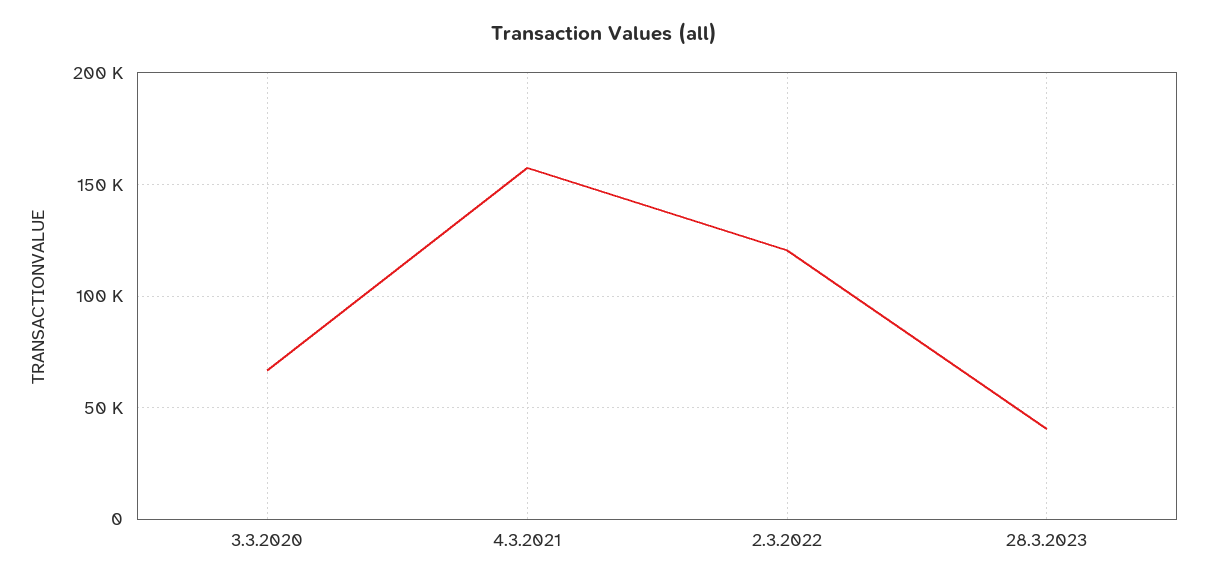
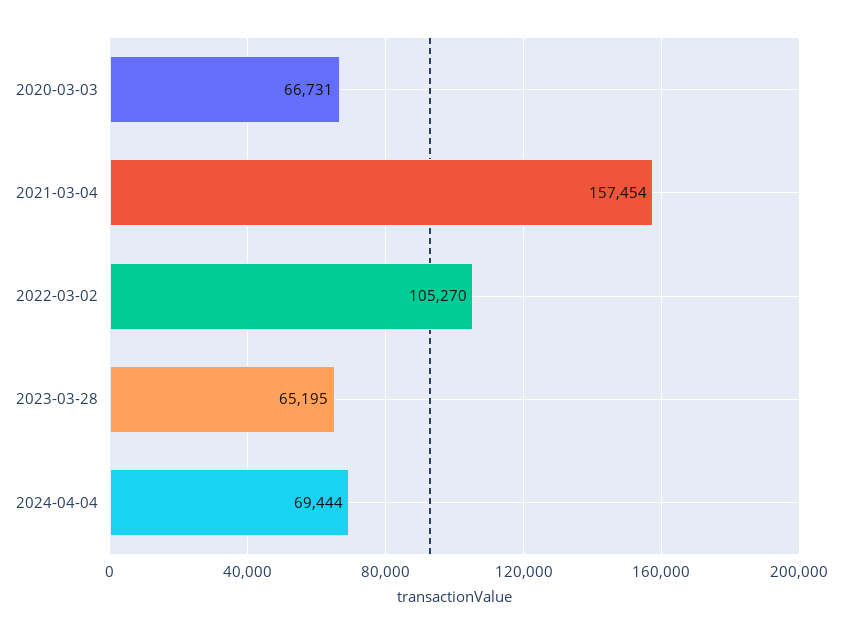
2.3.2022: 120000 -> 105270
28.3.2023: 40000 -> 65195
2024-04-04: none -> 69444

